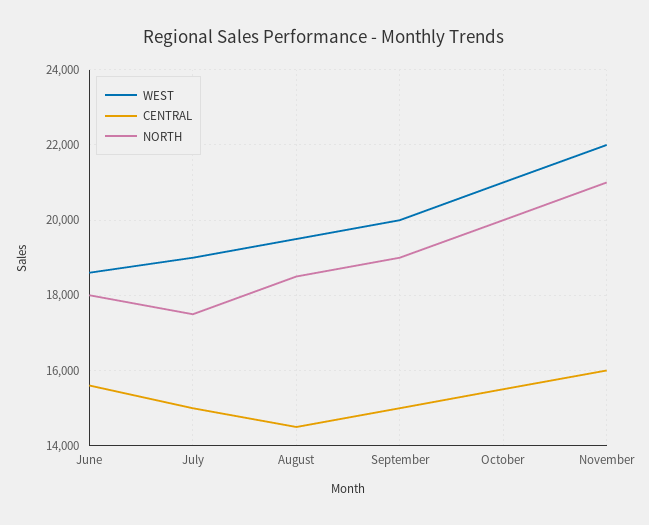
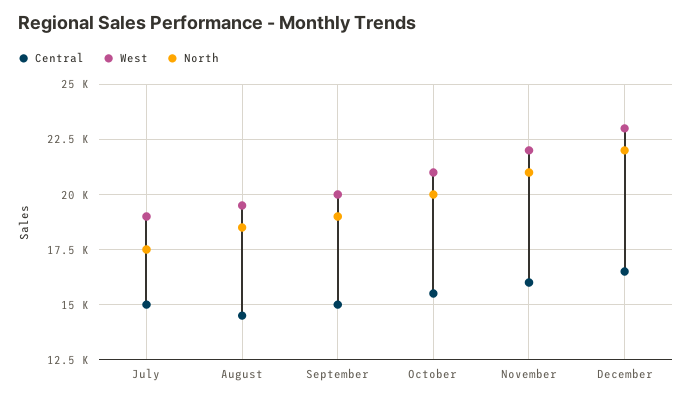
WEST, June: 18600 -> none
CENTRAL, June: 15600 -> none
NORTH, June: 18000 -> none
CENTRAL, December: none -> 16500
WEST, December: none -> 23000
NORTH, December: none -> 22000

